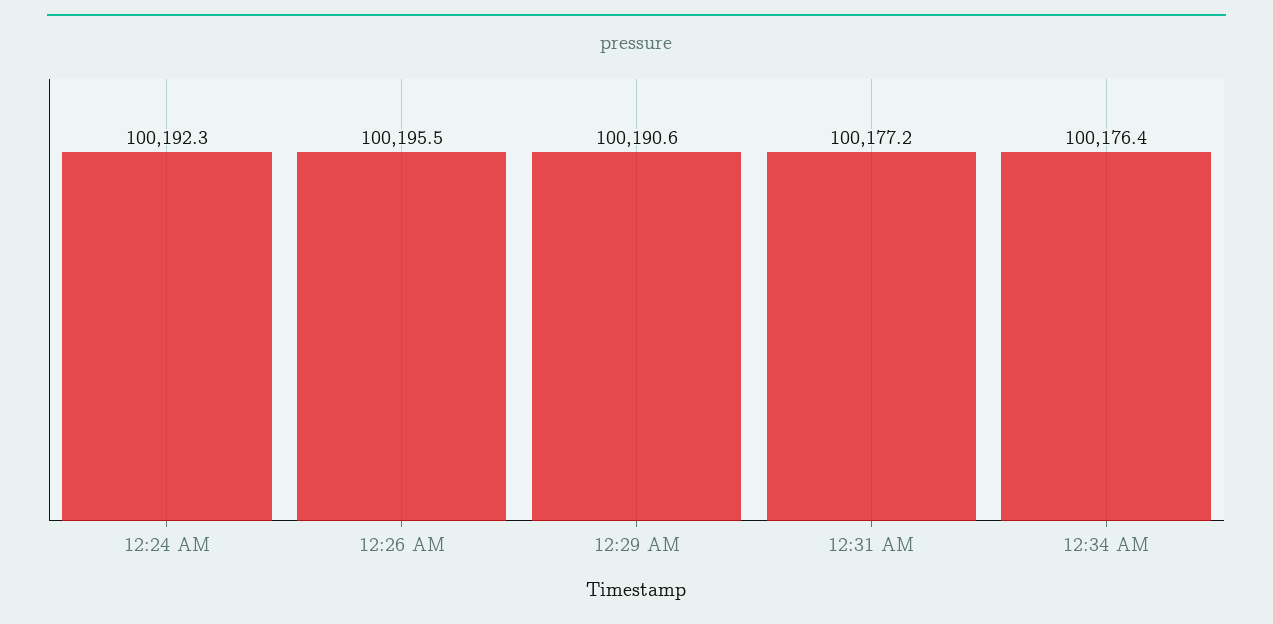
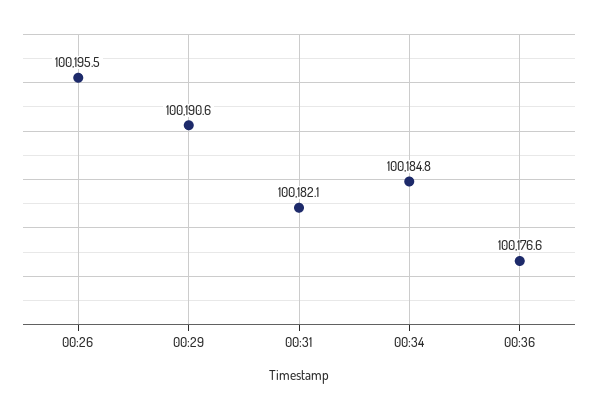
12:24 AM: 100192.3 -> none
12:31 AM: 100177.2 -> 100182.1
12:34 AM: 100176.4 -> 100184.8
00:36: none -> 100176.6

